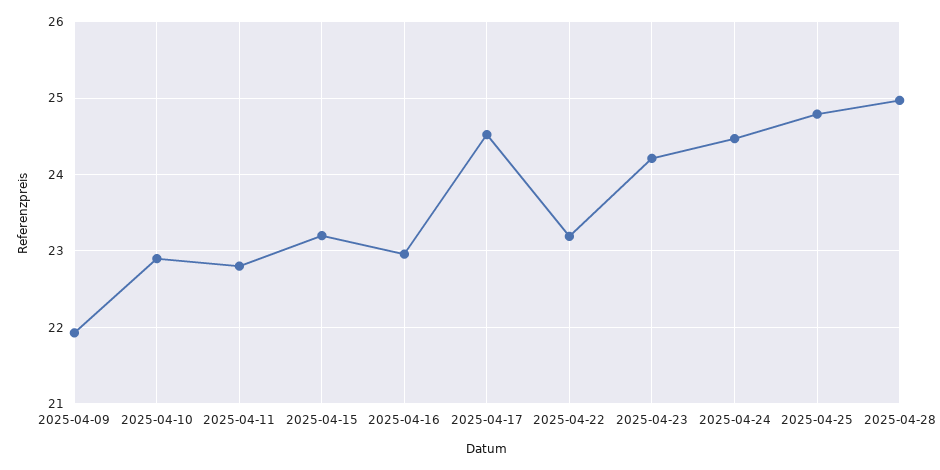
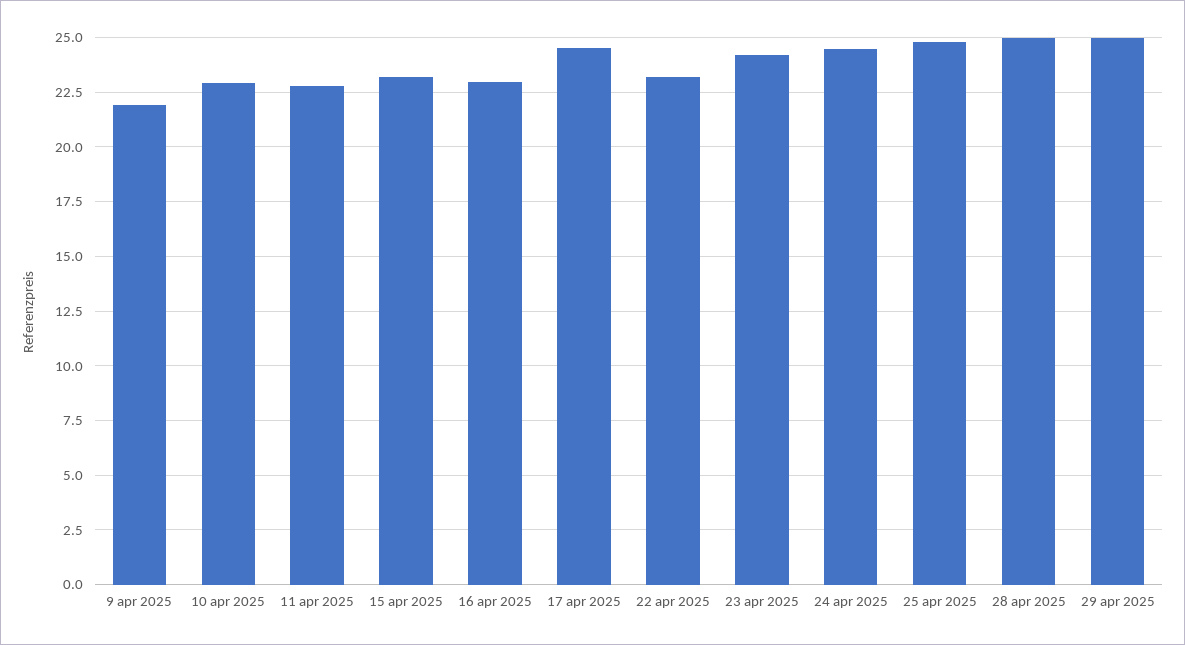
29 apr 2025: none -> 25

